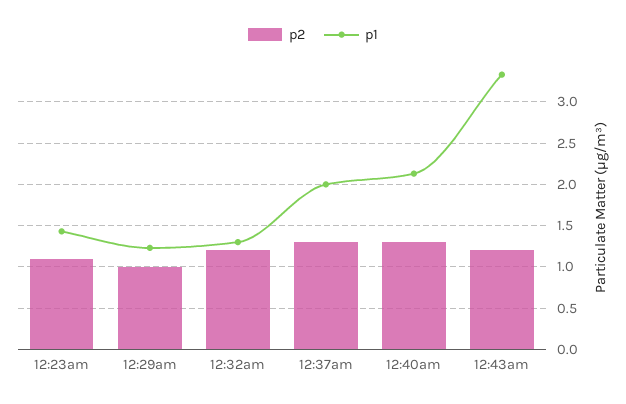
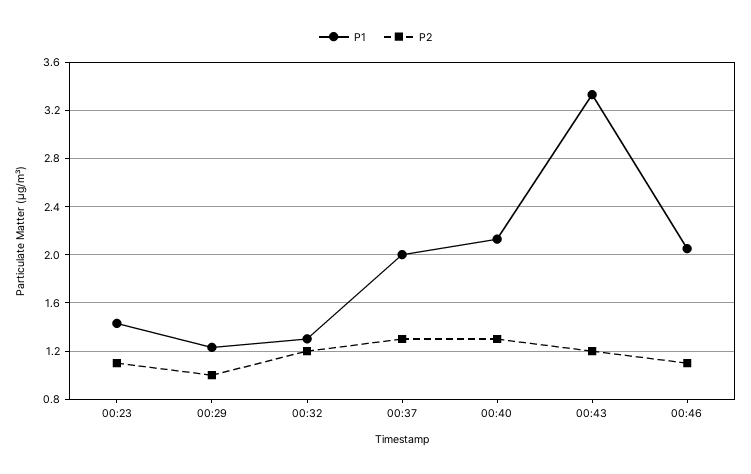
p1, 00:46: none -> 2.05
p2, 00:46: none -> 1.1

